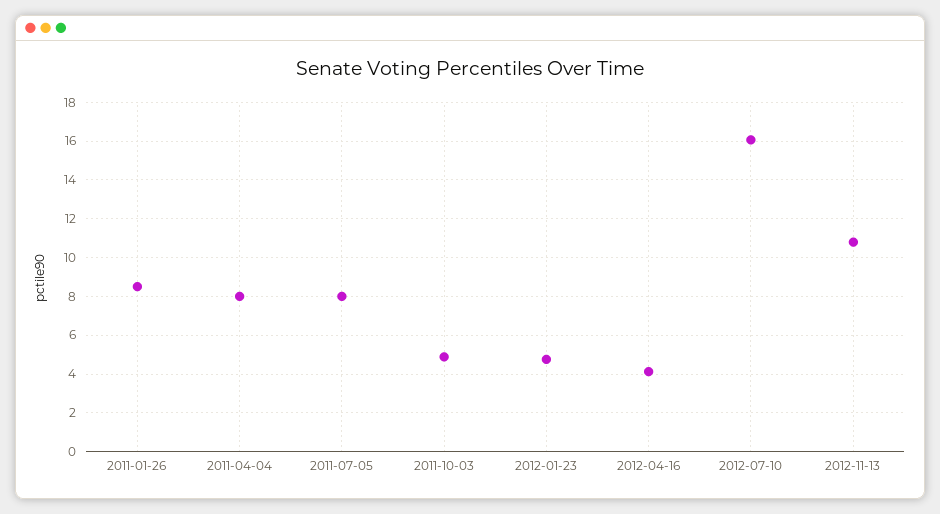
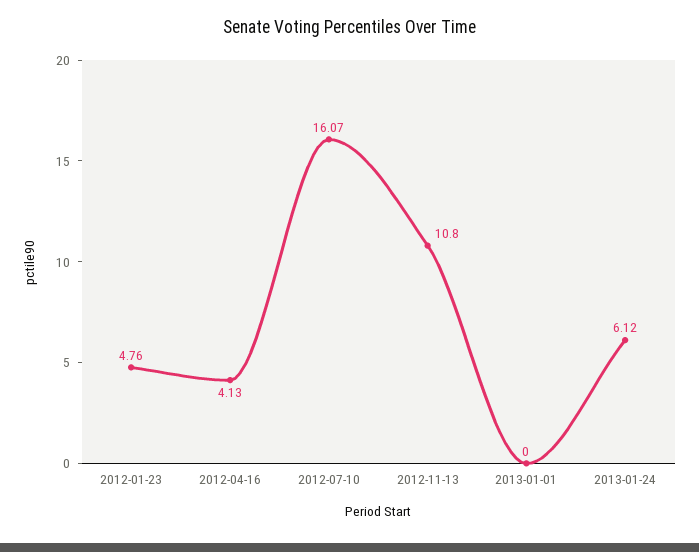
2011-01-26: 8.5 -> none
2011-04-04: 8 -> none
2011-07-05: 8 -> none
2011-10-03: 5 -> none
2013-01-01: none -> 0
2013-01-24: none -> 6.12

